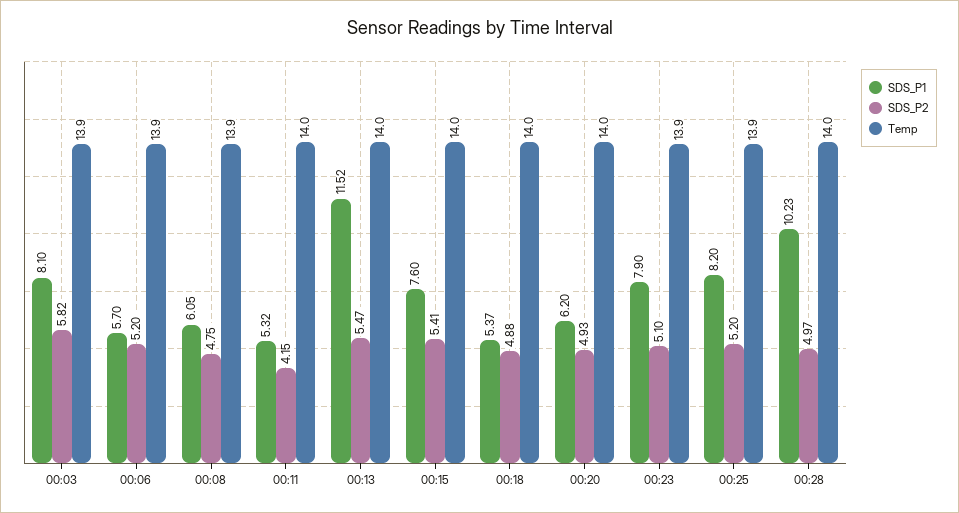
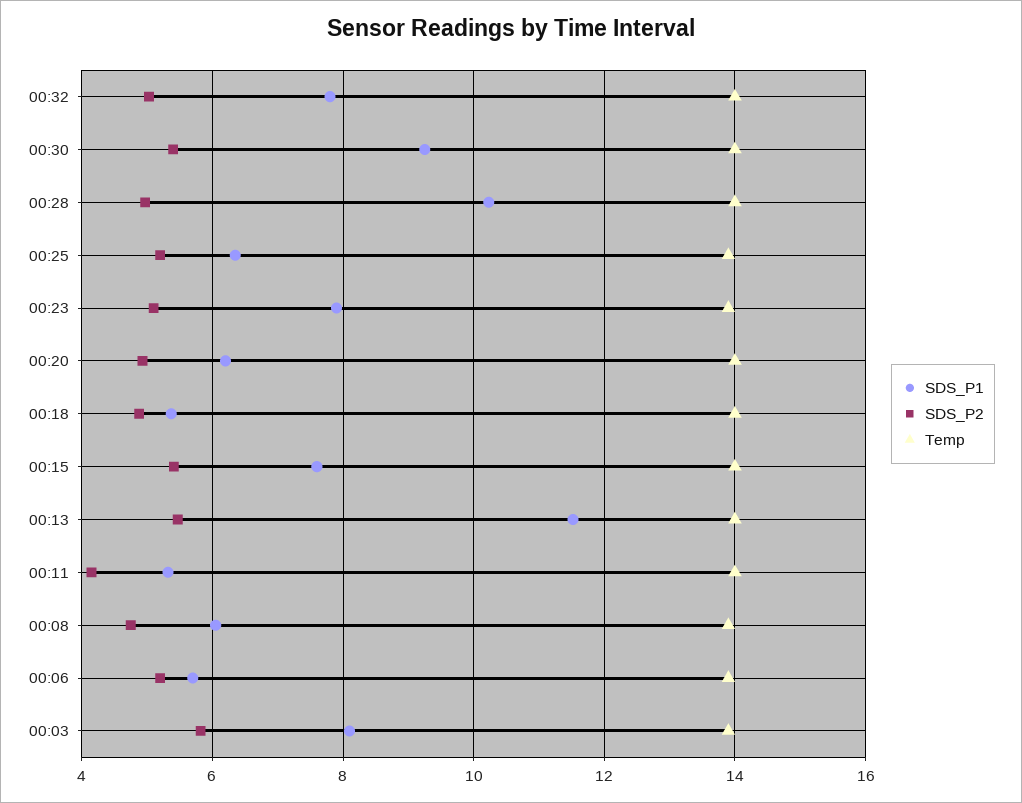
SDS_P1, 00:25: 8.2 -> 6.4
SDS_P1, 00:32: none -> 7.8
SDS_P2, 00:32: none -> 5
Temp, 00:32: none -> 14
SDS_P1, 00:30: none -> 9.2
SDS_P2, 00:30: none -> 5.4
Temp, 00:30: none -> 14

